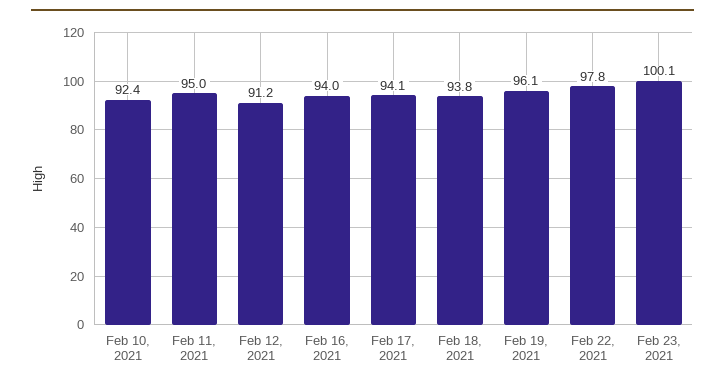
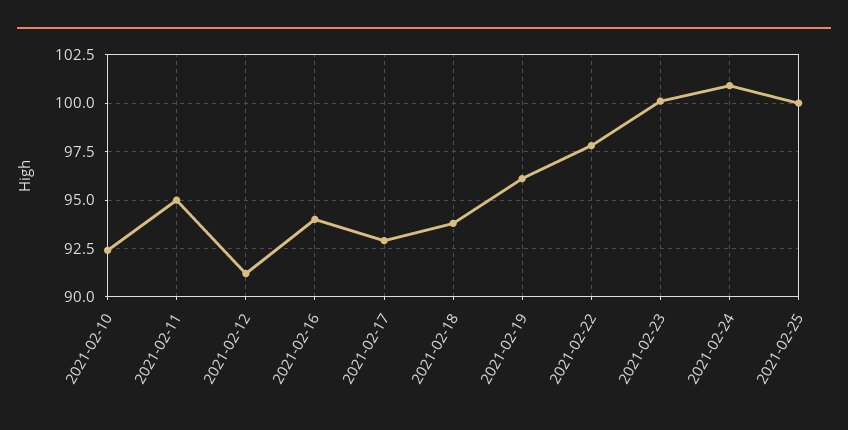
Feb 17, 2021: 94.1 -> 93
2021-02-24: none -> 101
2021-02-25: none -> 100

